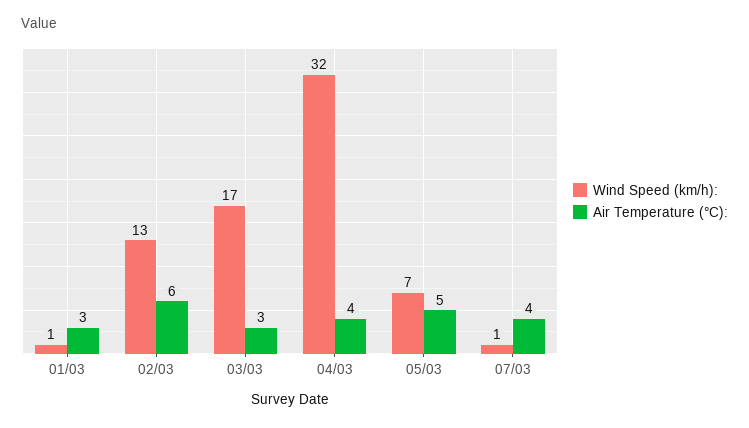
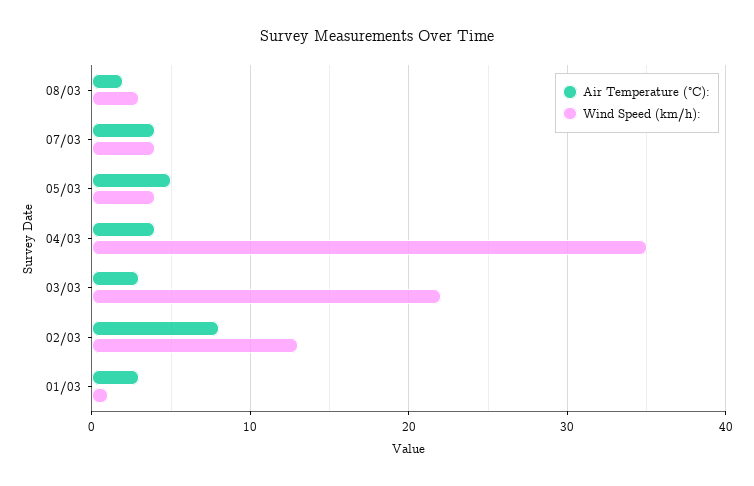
Air Temperature (°C):, 02/03: 6 -> 8
Wind Speed (km/h):, 03/03: 17 -> 22
Wind Speed (km/h):, 04/03: 32 -> 35
Wind Speed (km/h):, 05/03: 7 -> 4
Wind Speed (km/h):, 07/03: 1 -> 4
Air Temperature (°C):, 08/03: none -> 2
Wind Speed (km/h):, 08/03: none -> 3

